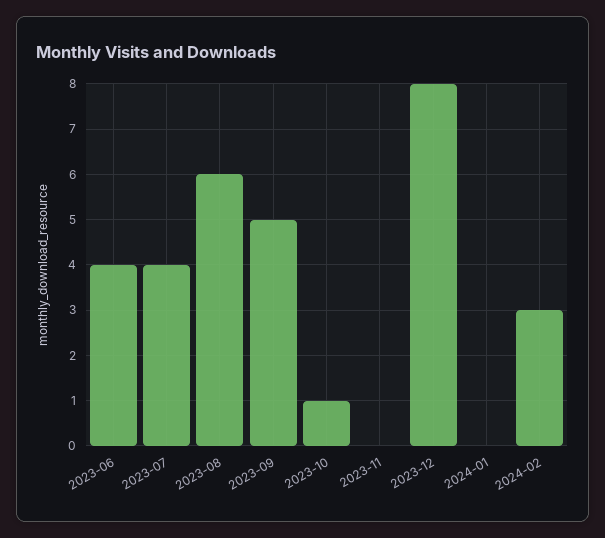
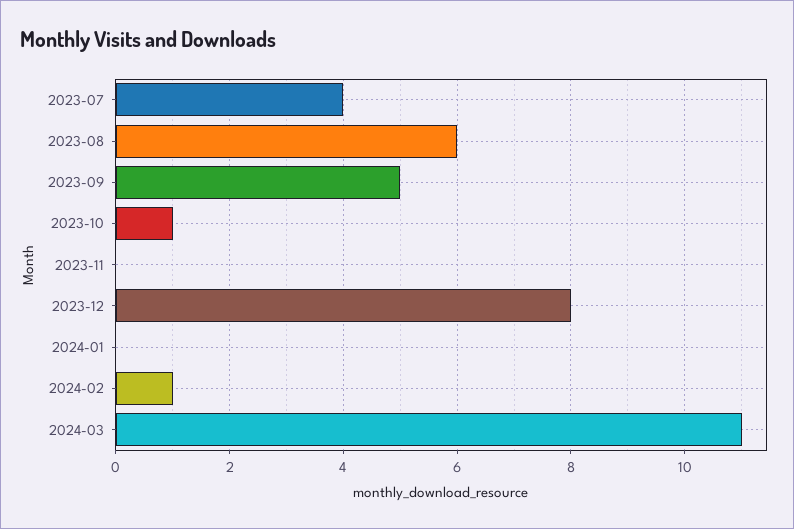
2023-06: 4 -> none
2024-02: 3 -> 1
2024-03: none -> 11

